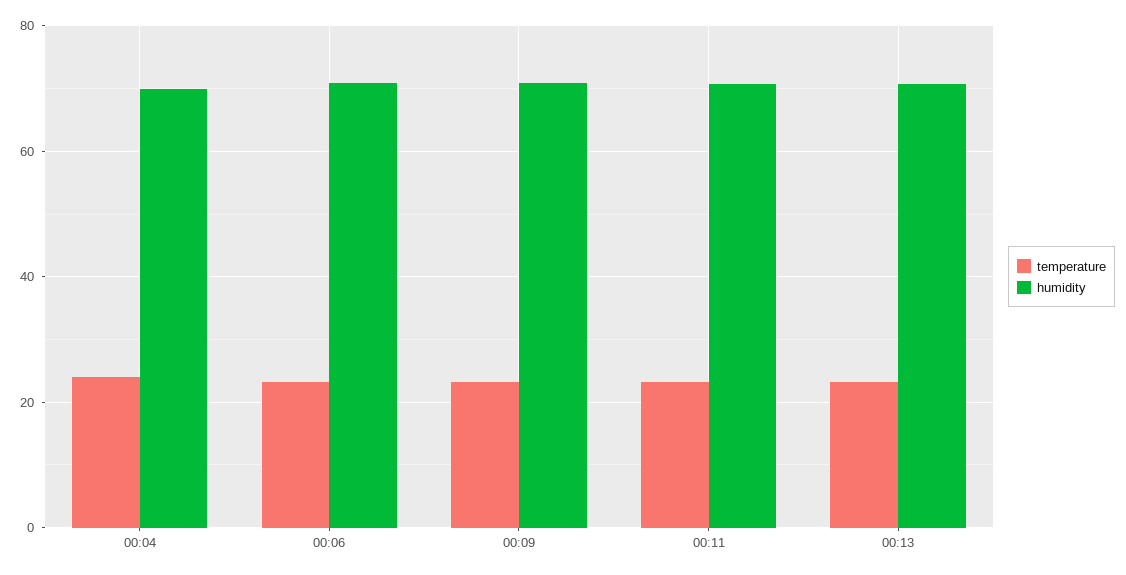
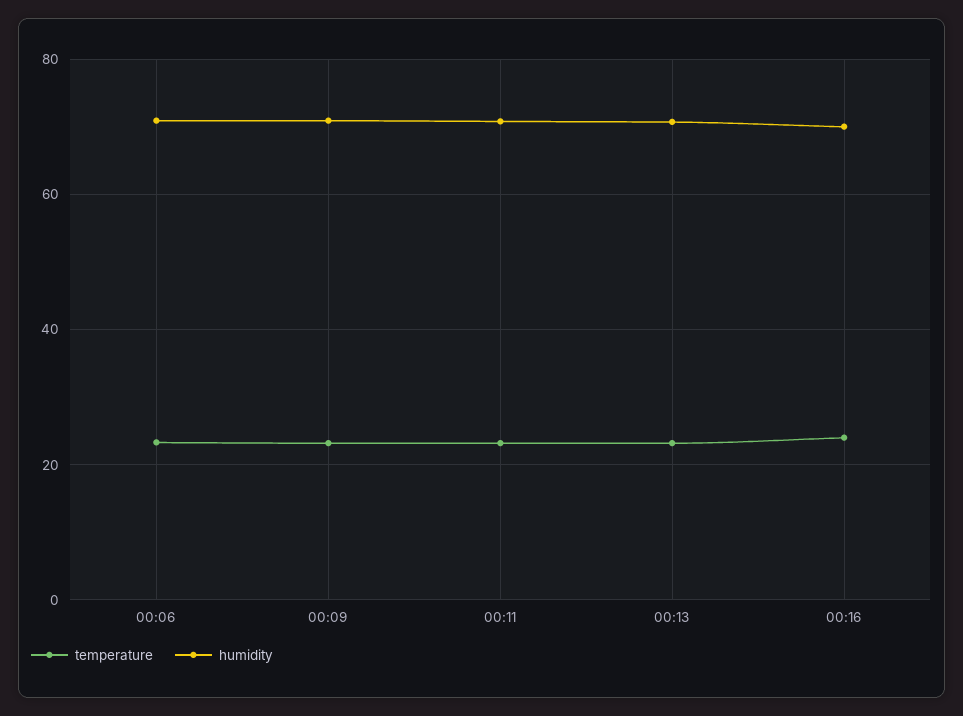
temperature, 00:04: 24 -> none
humidity, 00:04: 70 -> none
temperature, 00:16: none -> 24
humidity, 00:16: none -> 70

